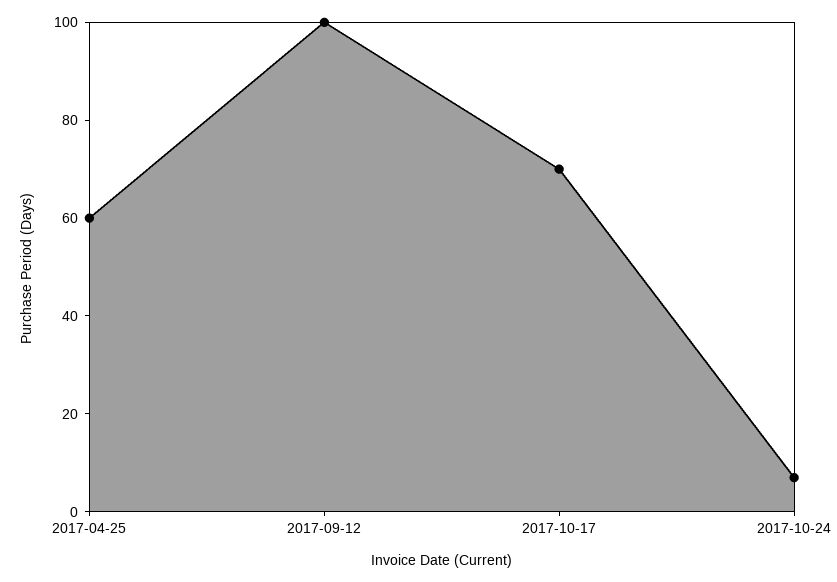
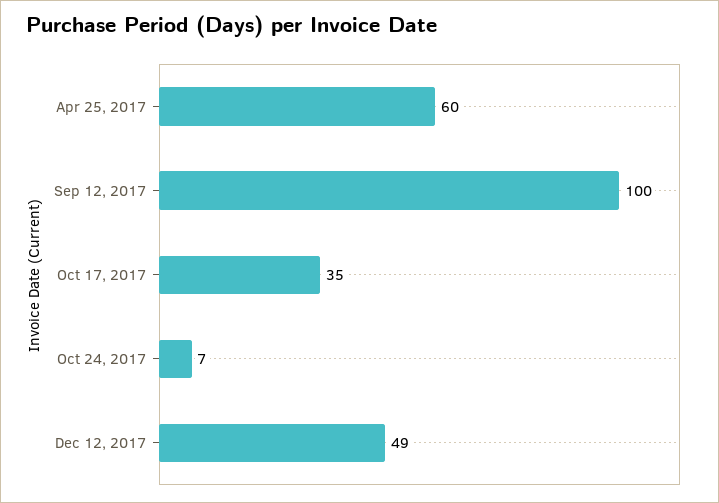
2017-10-17: 70 -> 35
Dec 12, 2017: none -> 49

